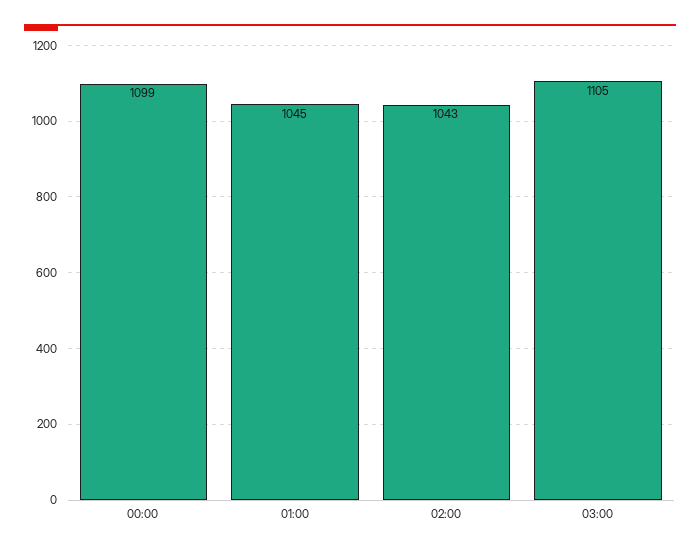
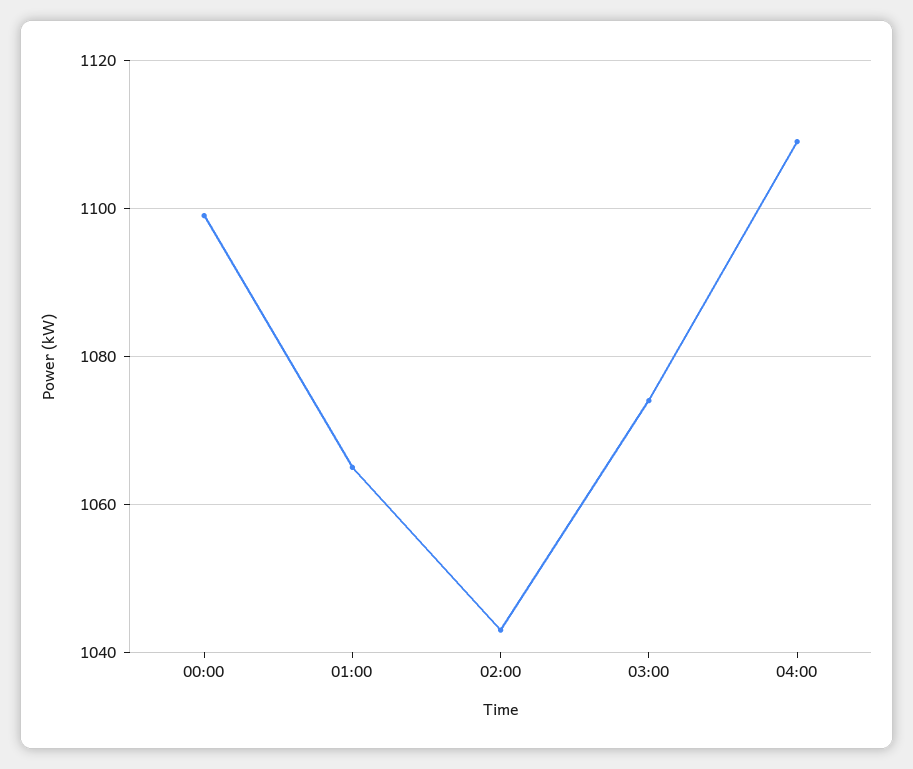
01:00: 1045 -> 1065
03:00: 1105 -> 1075
04:00: none -> 1110

